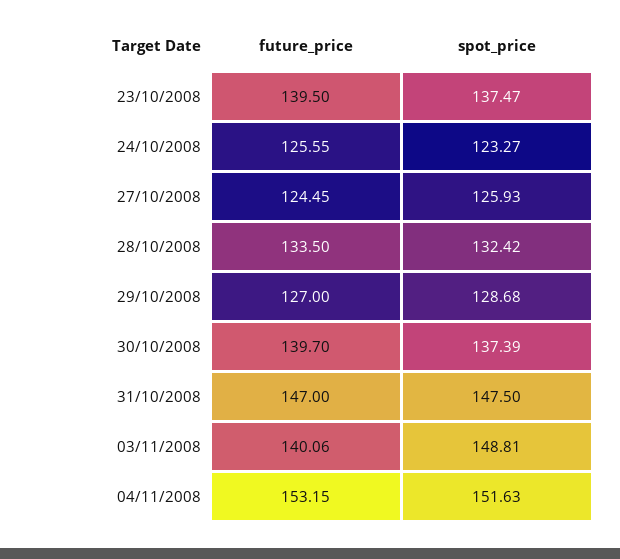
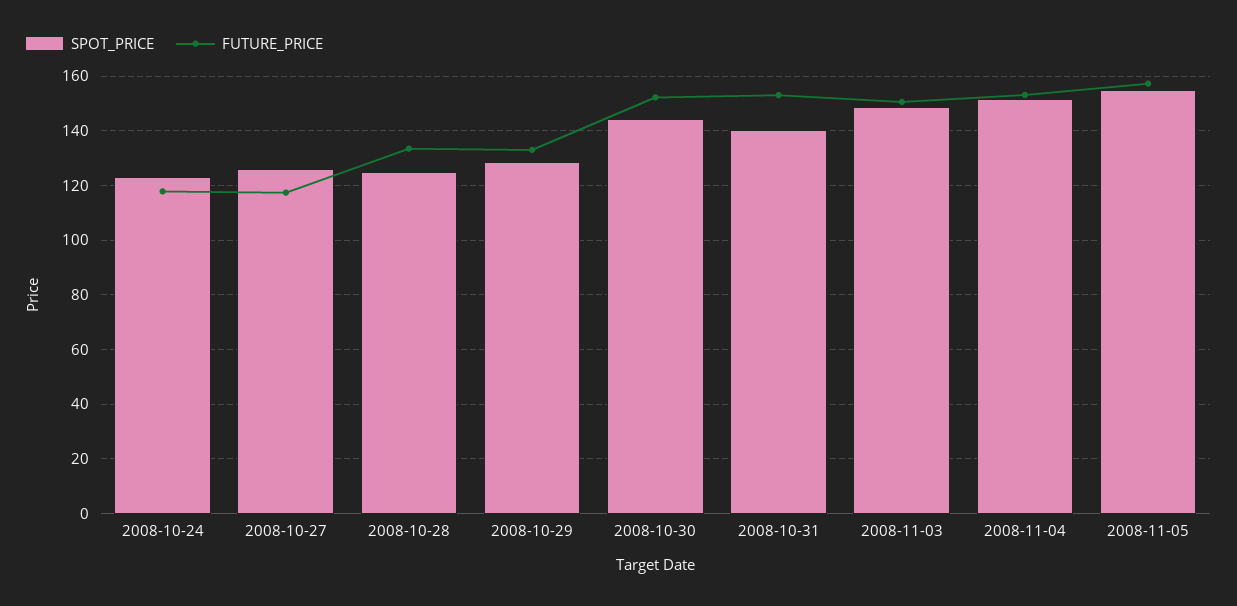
future_price, 23/10/2008: 139.5 -> none
spot_price, 23/10/2008: 137.47 -> none
future_price, 24/10/2008: 125.55 -> 117.5
future_price, 27/10/2008: 124.45 -> 117.5
spot_price, 28/10/2008: 132.42 -> 125
future_price, 29/10/2008: 127 -> 132.5
future_price, 30/10/2008: 139.7 -> 152.5
spot_price, 30/10/2008: 137.39 -> 145
future_price, 31/10/2008: 147 -> 152.5
spot_price, 31/10/2008: 147.5 -> 140
future_price, 03/11/2008: 140.06 -> 150
spot_price, 2008-11-05: none -> 155
future_price, 2008-11-05: none -> 157.5

